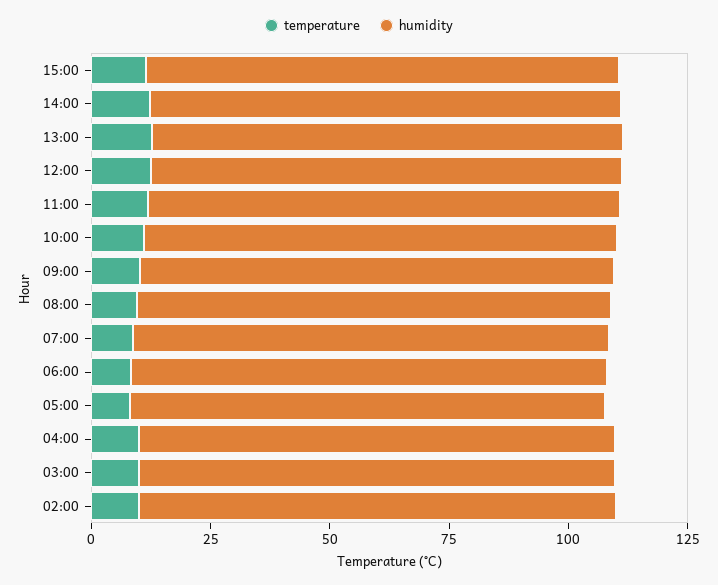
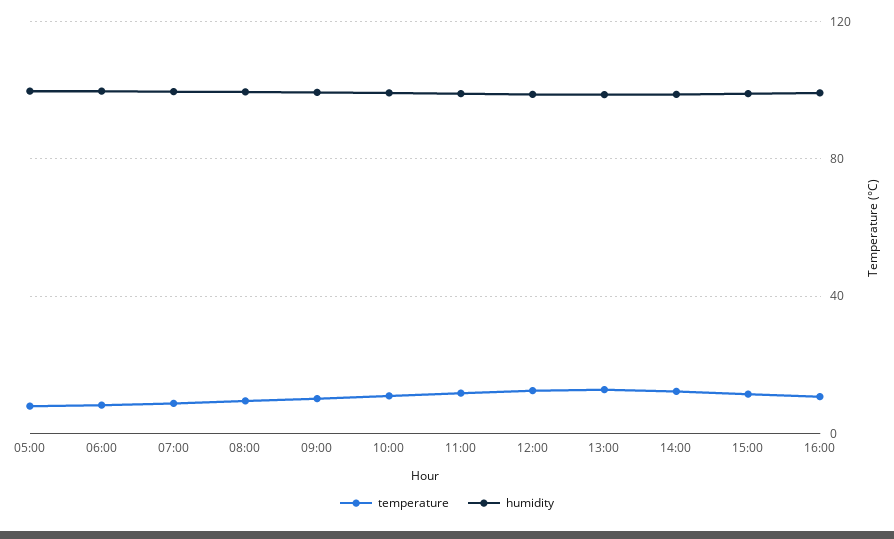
temperature, 04:00: 10 -> none
humidity, 04:00: 100 -> none
temperature, 03:00: 10 -> none
humidity, 03:00: 100 -> none
temperature, 02:00: 10 -> none
humidity, 02:00: 100 -> none
temperature, 16:00: none -> 10
humidity, 16:00: none -> 100

